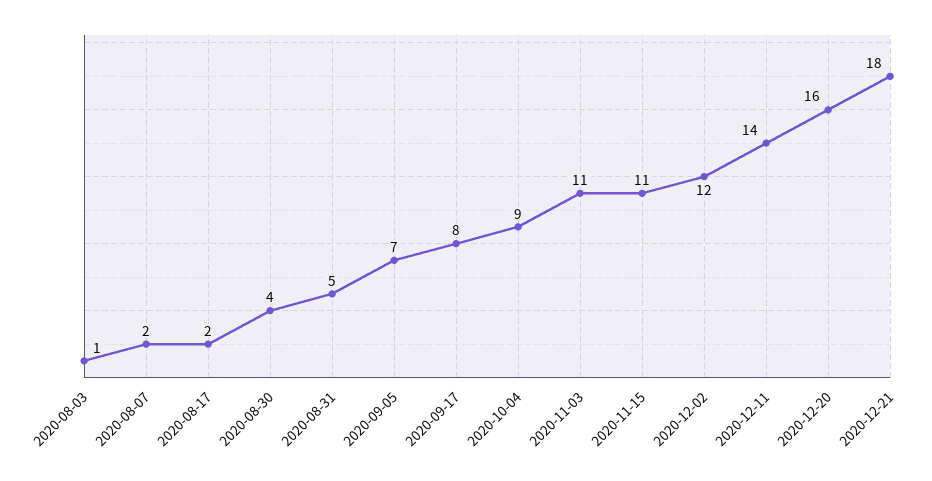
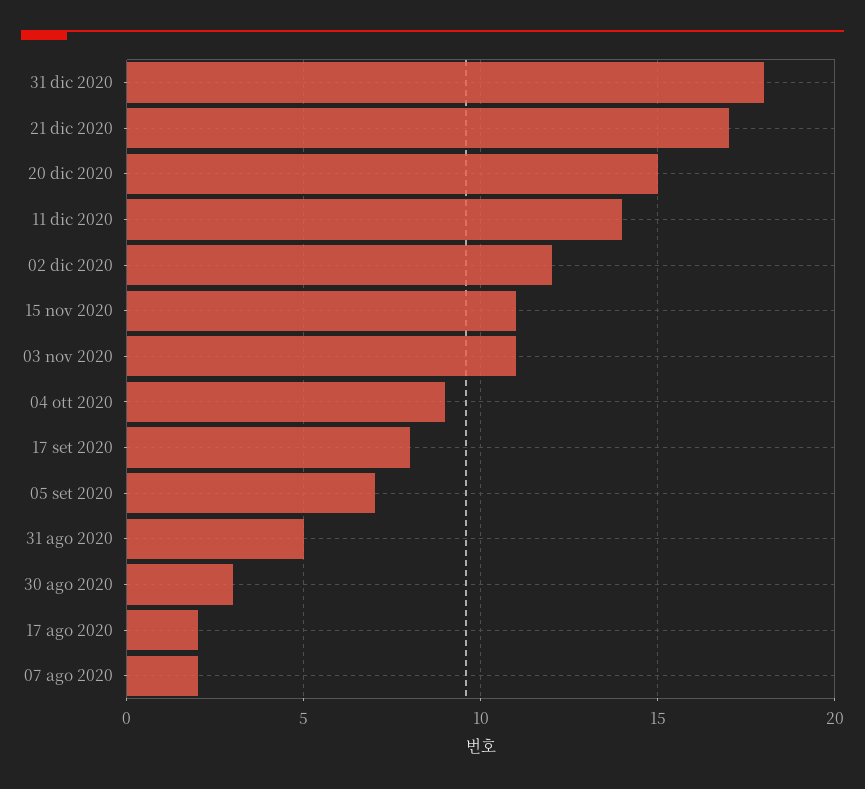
2020-08-03: 1 -> none
2020-08-30: 4 -> 3
2020-12-20: 16 -> 15
2020-12-21: 18 -> 17
31 dic 2020: none -> 18

